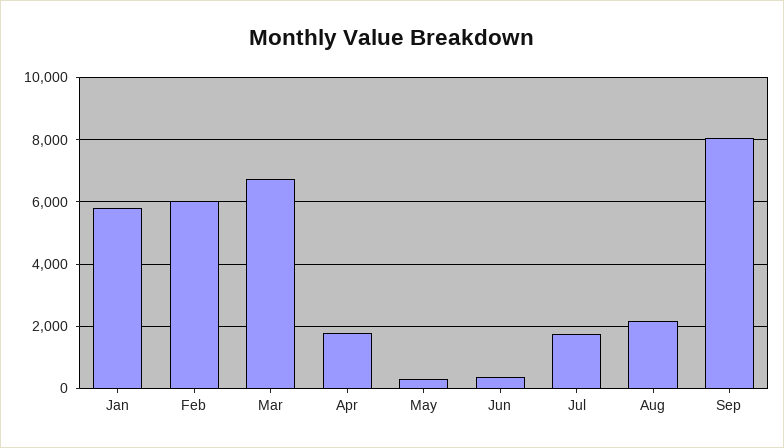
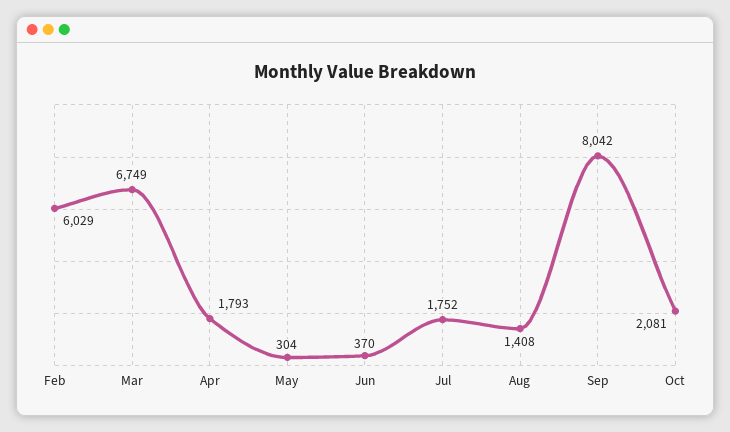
Jan: 5800 -> none
Aug: 2200 -> 1408
Oct: none -> 2081

